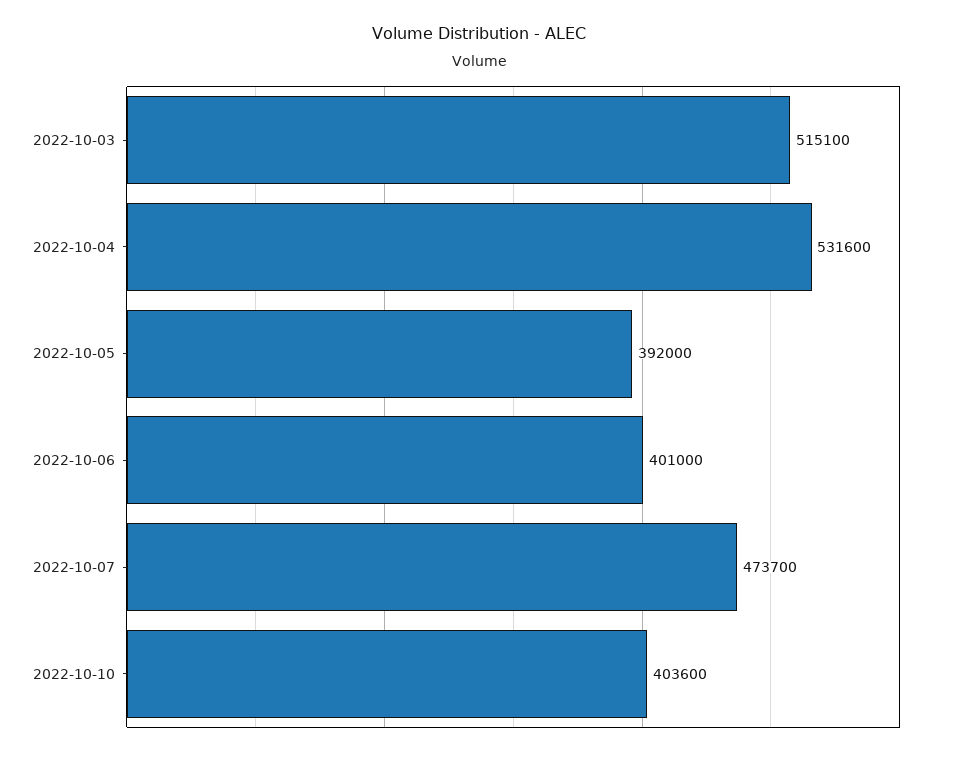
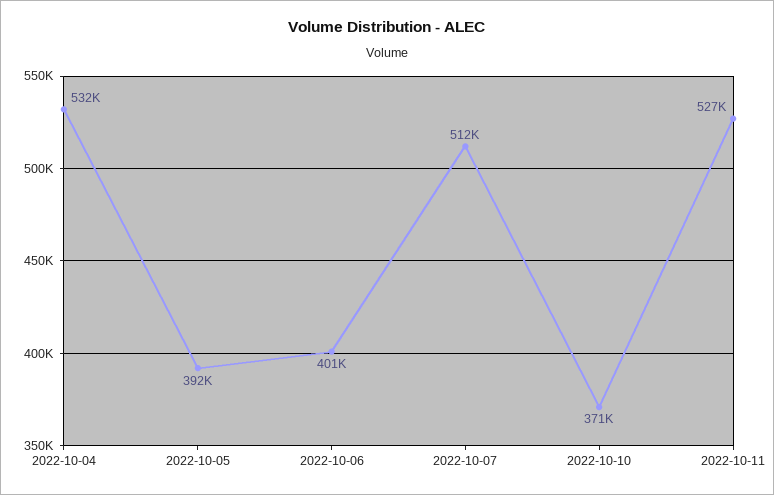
2022-10-03: 515100 -> none
2022-10-07: 473700 -> 512000
2022-10-10: 403600 -> 371000
2022-10-11: none -> 527000

